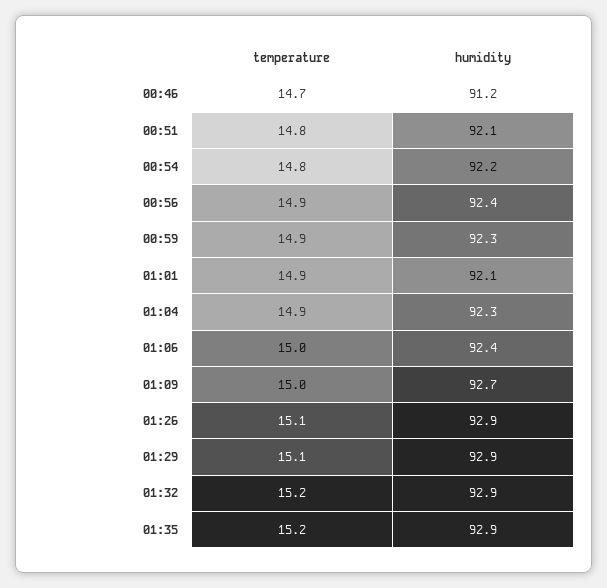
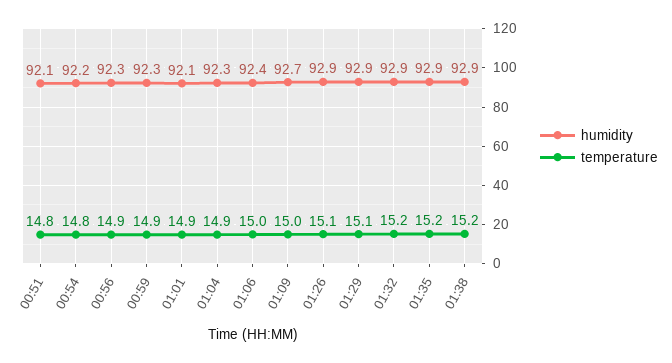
temperature, 00:46: 14.7 -> none
humidity, 00:46: 91.2 -> none
humidity, 00:56: 92.4 -> 92.3
humidity, 01:38: none -> 92.9
temperature, 01:38: none -> 15.2

